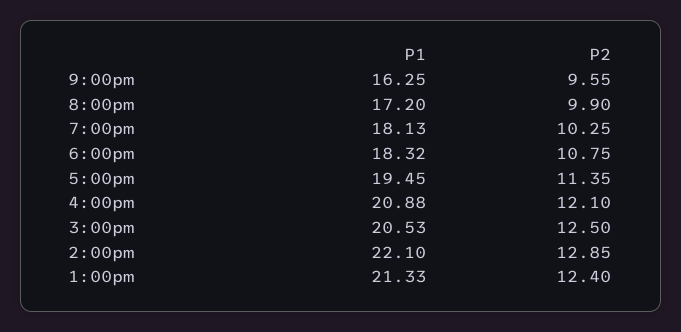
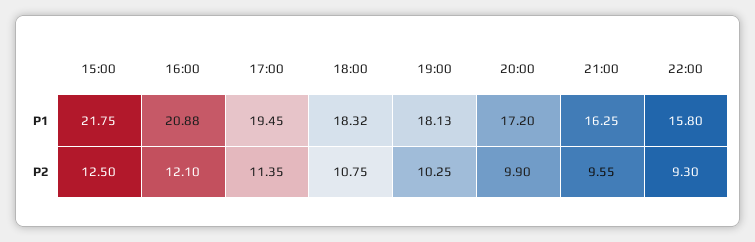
P1, 3:00pm: 20.53 -> 21.75
P1, 2:00pm: 22.1 -> none
P2, 2:00pm: 12.85 -> none
P1, 1:00pm: 21.33 -> none
P2, 1:00pm: 12.4 -> none
P1, 22:00: none -> 15.8
P2, 22:00: none -> 9.3

